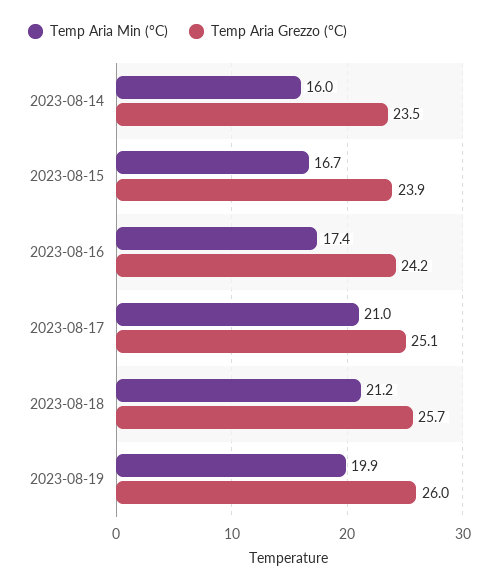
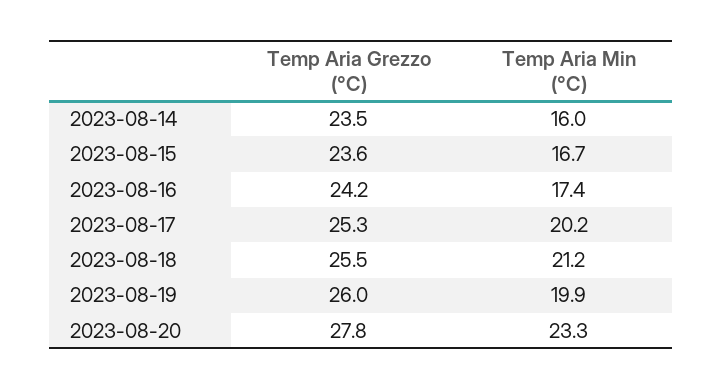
Temp Aria Grezzo (°C), 2023-08-15: 23.9 -> 23.6
Temp Aria Min (°C), 2023-08-17: 21 -> 20.2
Temp Aria Grezzo (°C), 2023-08-17: 25.1 -> 25.3
Temp Aria Grezzo (°C), 2023-08-18: 25.7 -> 25.5
Temp Aria Grezzo (°C), 2023-08-20: none -> 27.8
Temp Aria Min (°C), 2023-08-20: none -> 23.3

